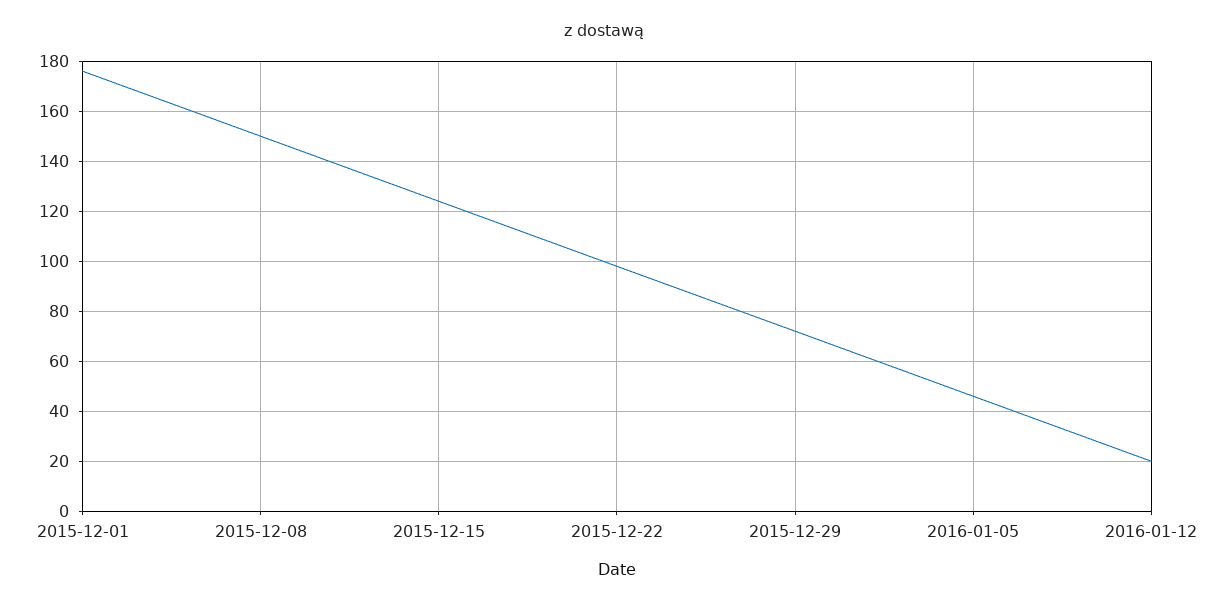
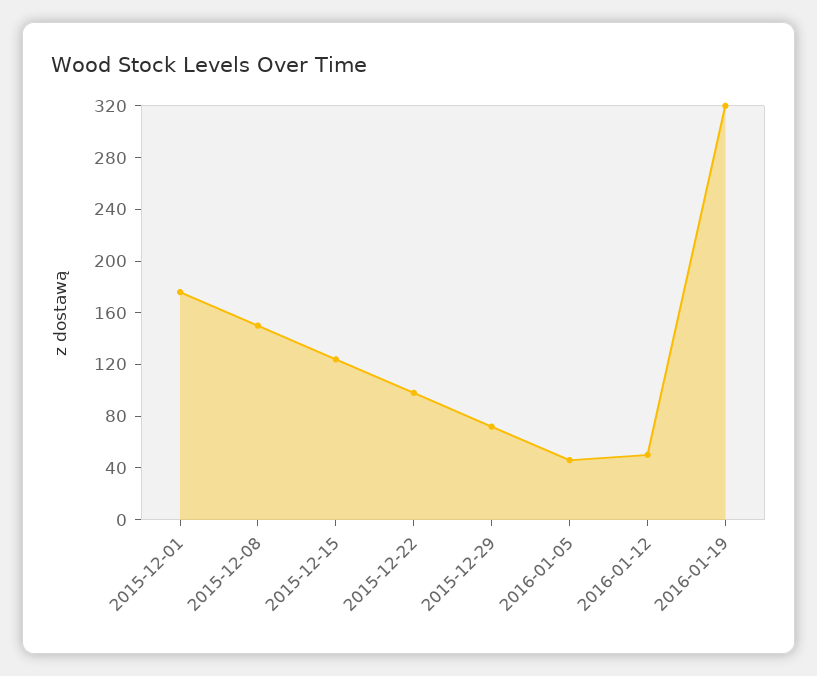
2016-01-12: 20 -> 50
2016-01-19: none -> 320

